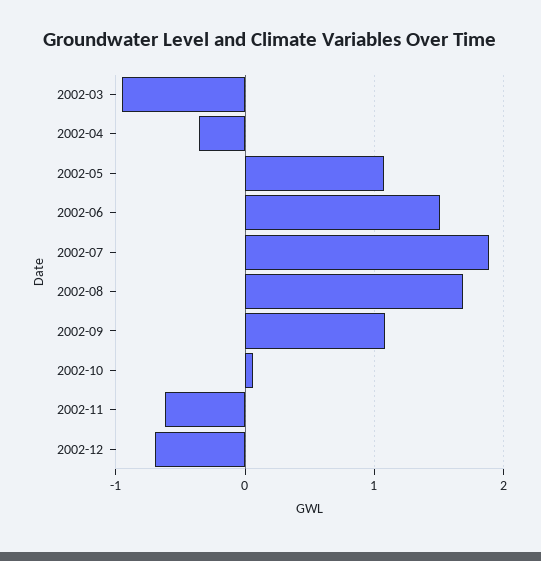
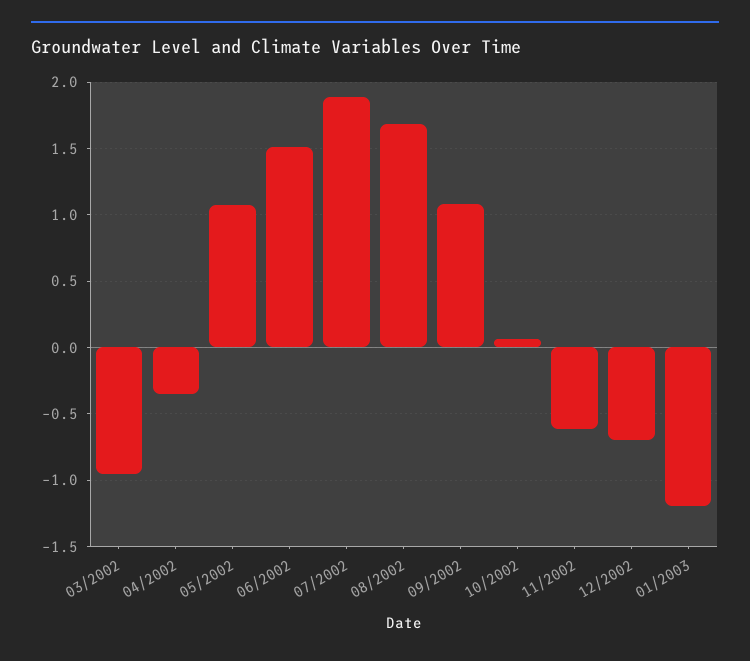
01/2003: none -> -1.2

